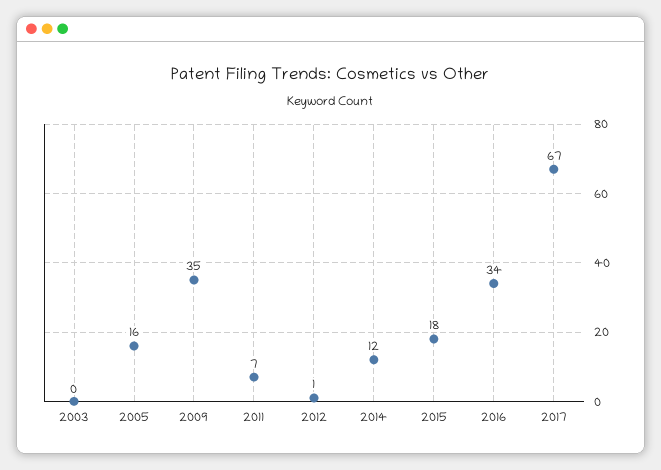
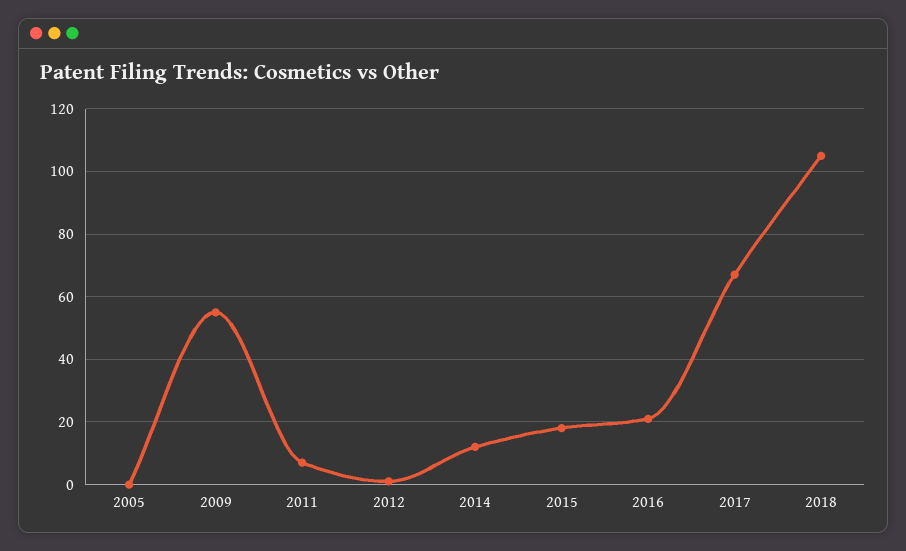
2003: 0 -> none
2005: 16 -> 0
2009: 35 -> 55
2016: 34 -> 20
2018: none -> 105

